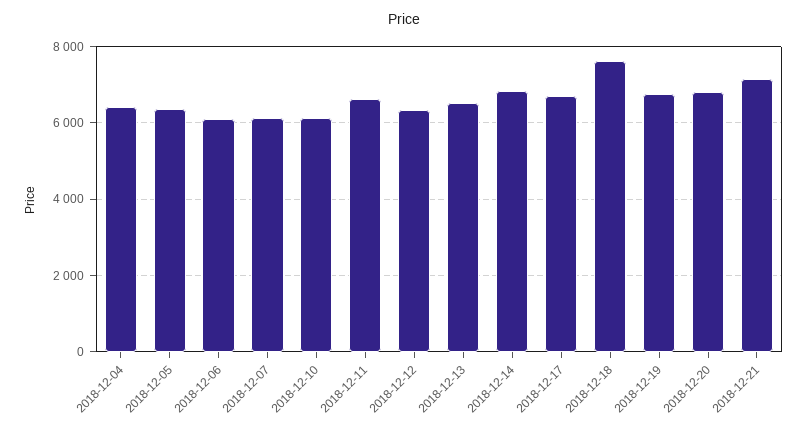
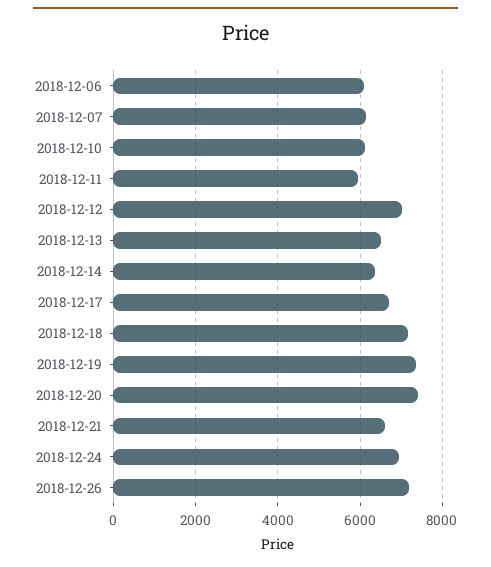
2018-12-04: 6400 -> none
2018-12-05: 6400 -> none
2018-12-11: 6600 -> 6000
2018-12-12: 6400 -> 7000
2018-12-14: 6800 -> 6400
2018-12-18: 7600 -> 7200
2018-12-19: 6800 -> 7400
2018-12-20: 6800 -> 7400
2018-12-21: 7200 -> 6600
2018-12-24: none -> 7000
2018-12-26: none -> 7200

